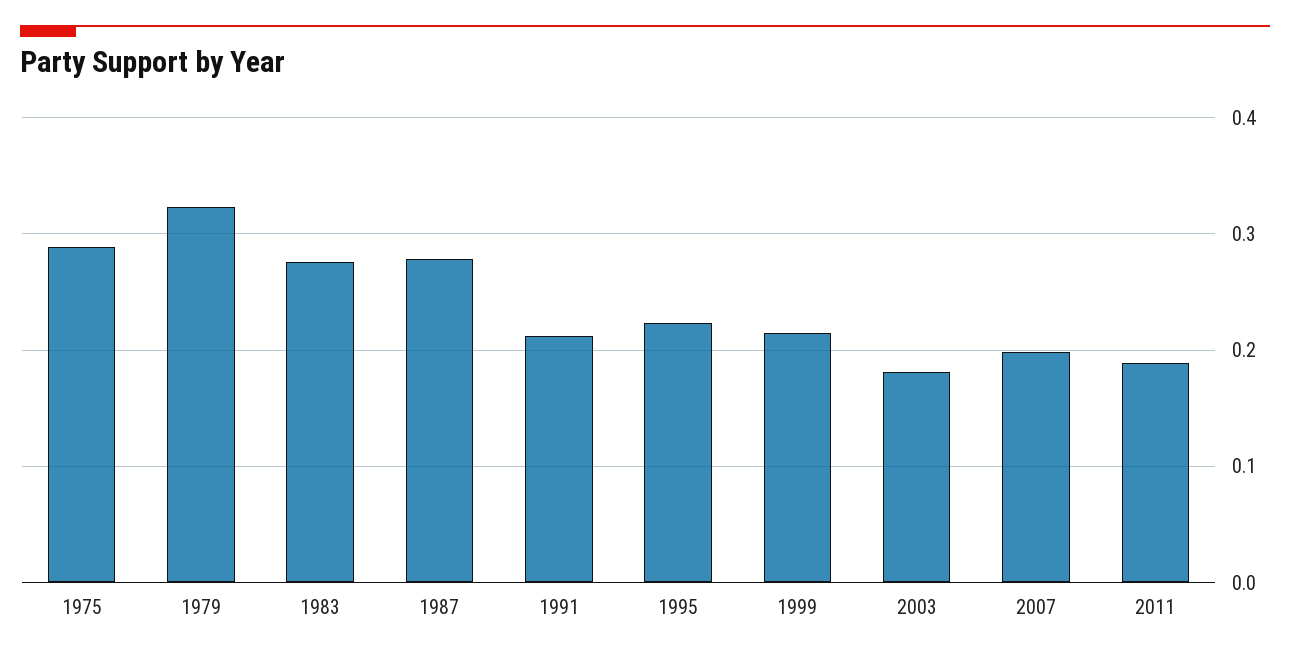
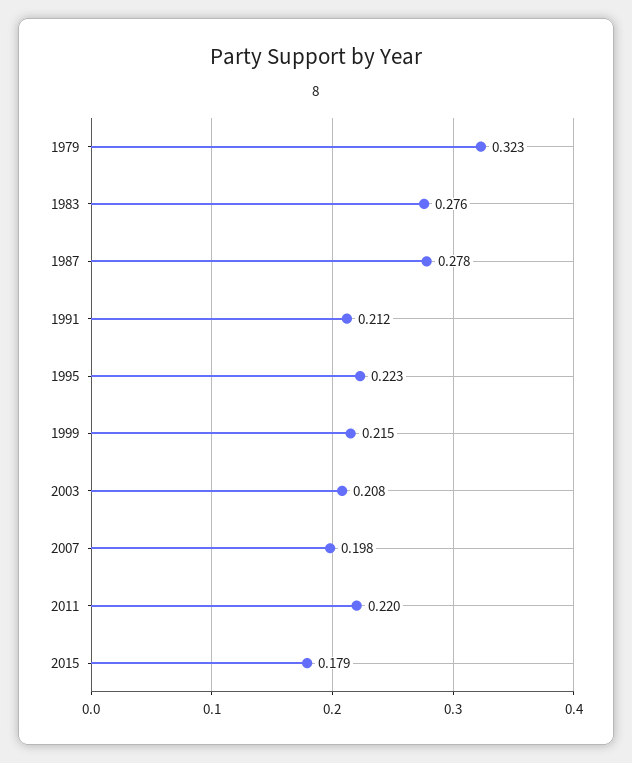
1975: 0.29 -> none
2003: 0.18 -> 0.208
2011: 0.19 -> 0.22
2015: none -> 0.179

